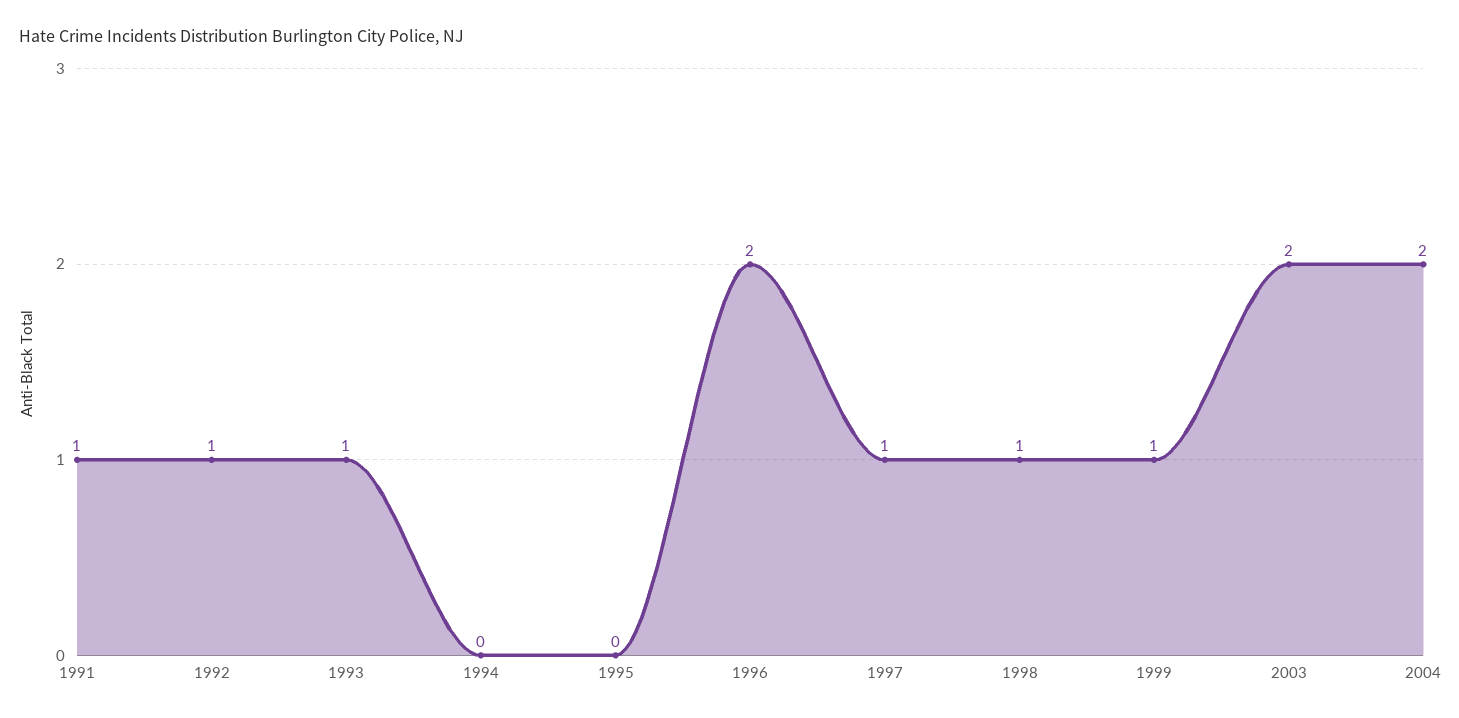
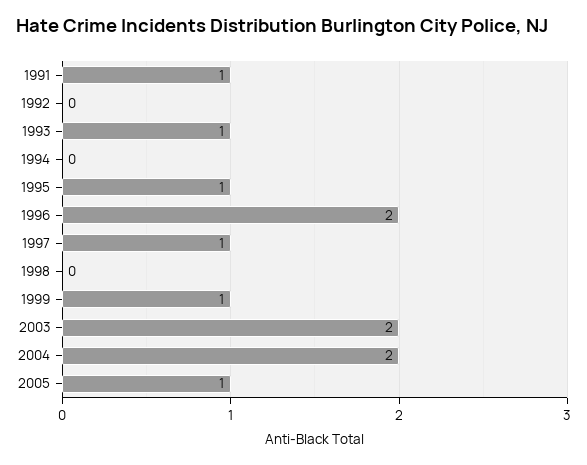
1992: 1 -> 0
1995: 0 -> 1
1998: 1 -> 0
2005: none -> 1

